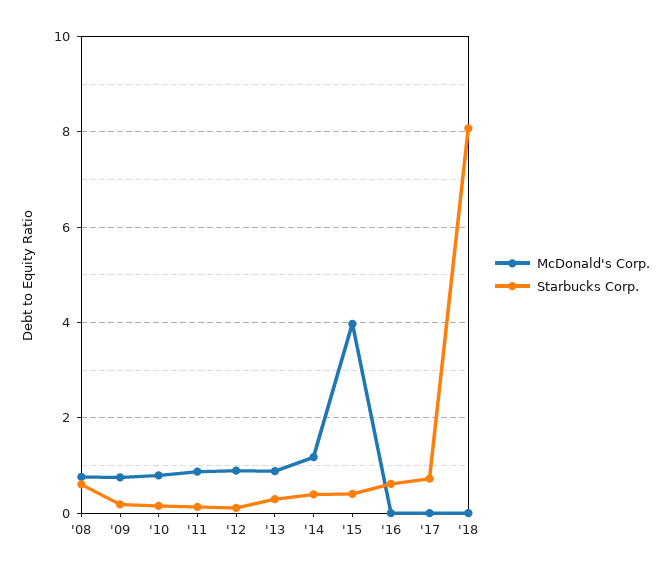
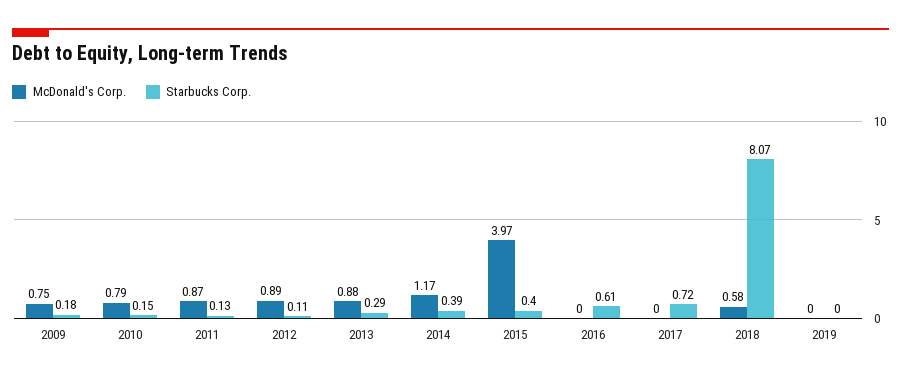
McDonald's Corp., '08: 0.8 -> none
Starbucks Corp., '08: 0.6 -> none
McDonald's Corp., '18: 0 -> 0.58
McDonald's Corp., 2019: none -> 0
Starbucks Corp., 2019: none -> 0

